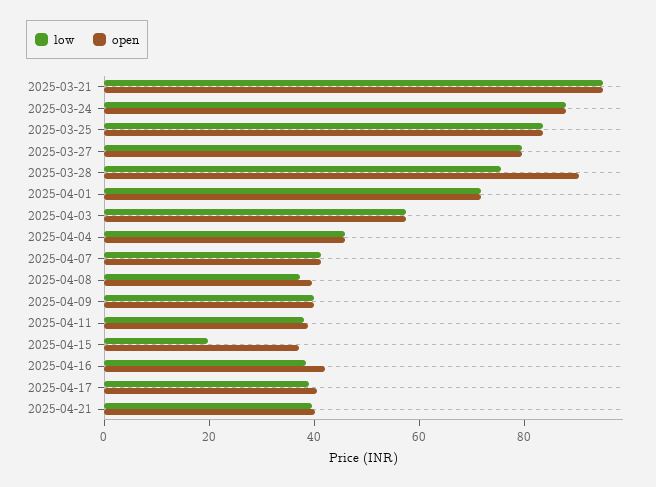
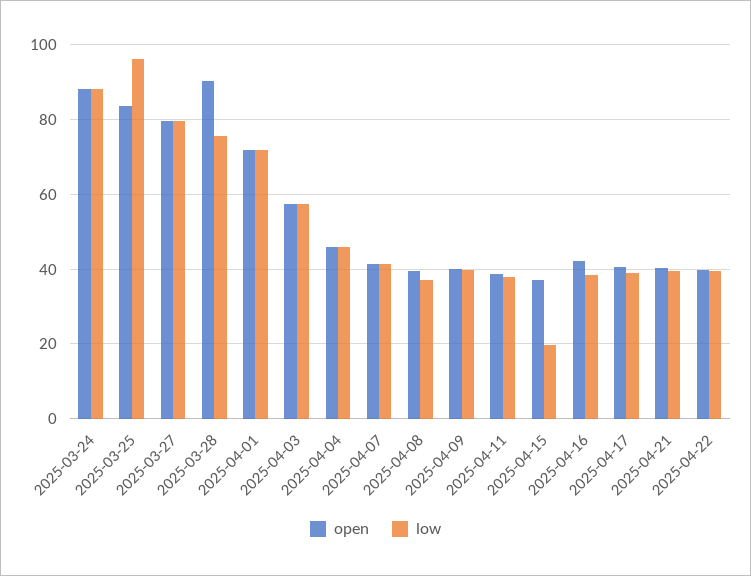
low, 2025-03-21: 95 -> none
open, 2025-03-21: 95 -> none
low, 2025-03-25: 85 -> 96
open, 2025-04-22: none -> 40
low, 2025-04-22: none -> 40

